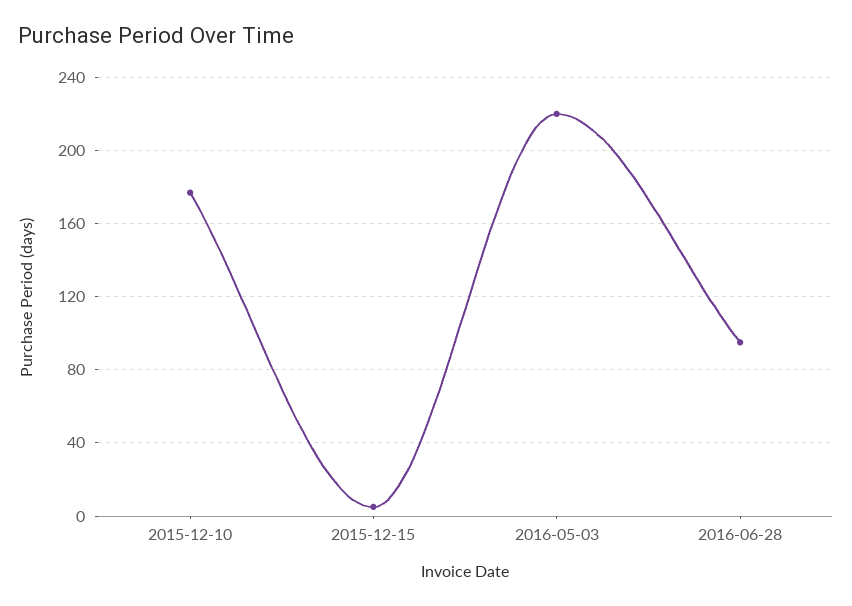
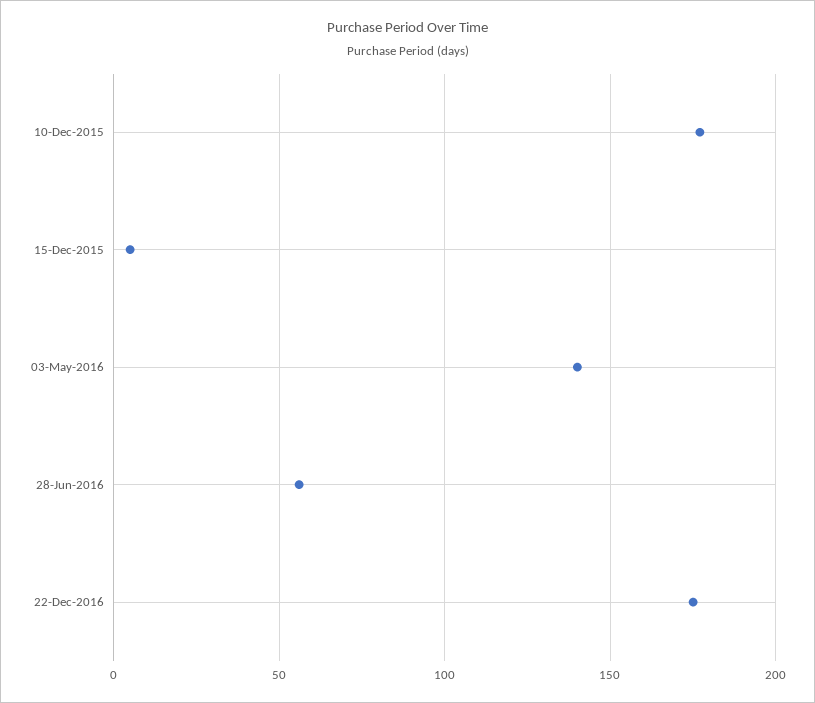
2016-05-03: 220 -> 140
2016-06-28: 95 -> 55
22-Dec-2016: none -> 175

